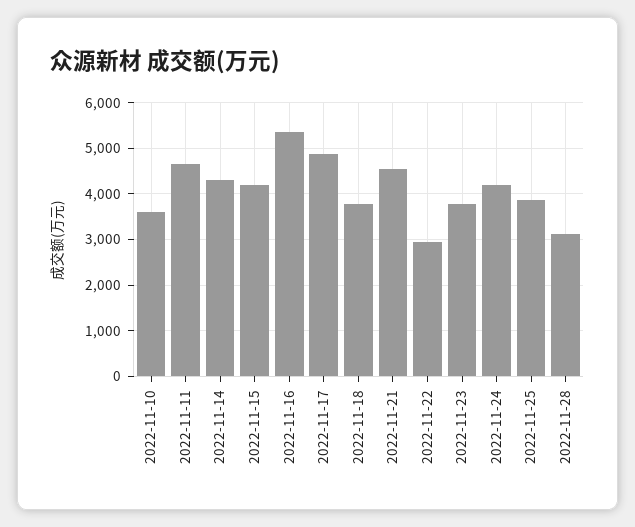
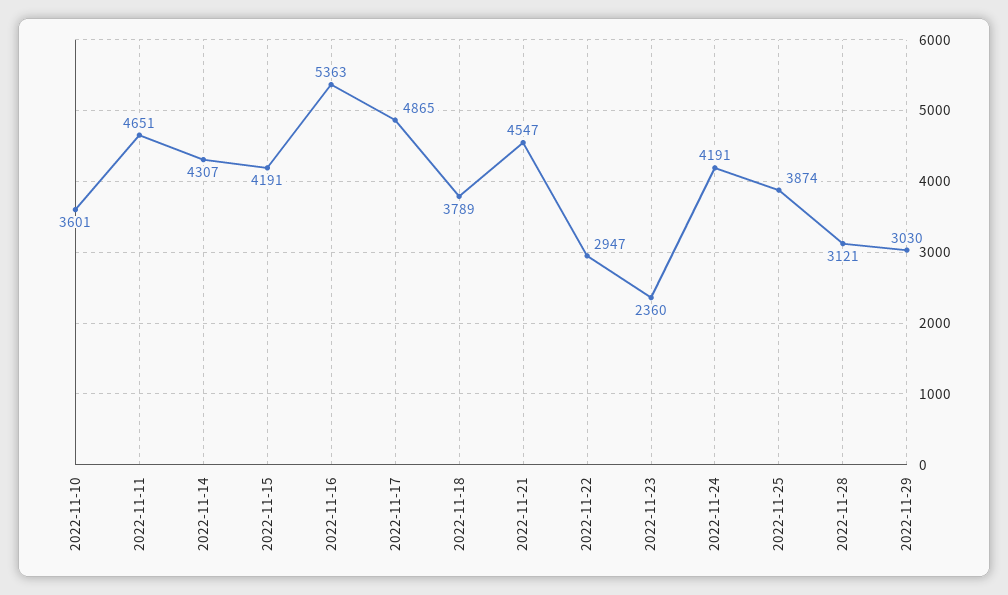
2022-11-23: 3800 -> 2360
2022-11-29: none -> 3030

